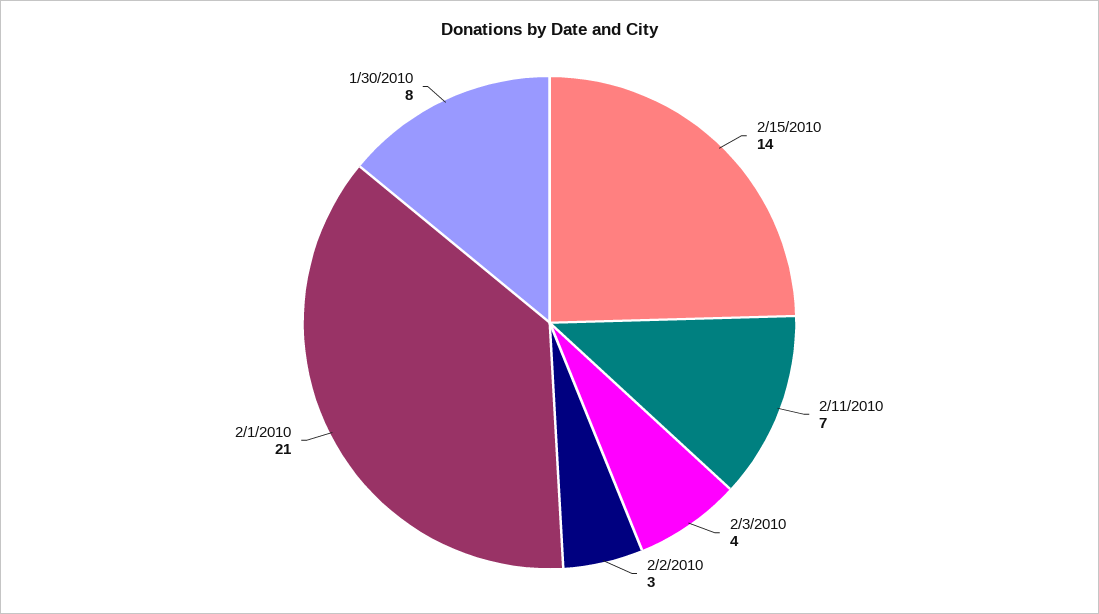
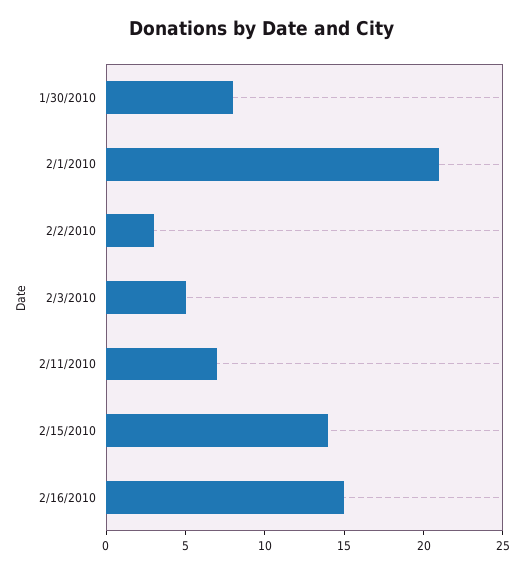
2/3/2010: 4 -> 5
2/16/2010: none -> 15

